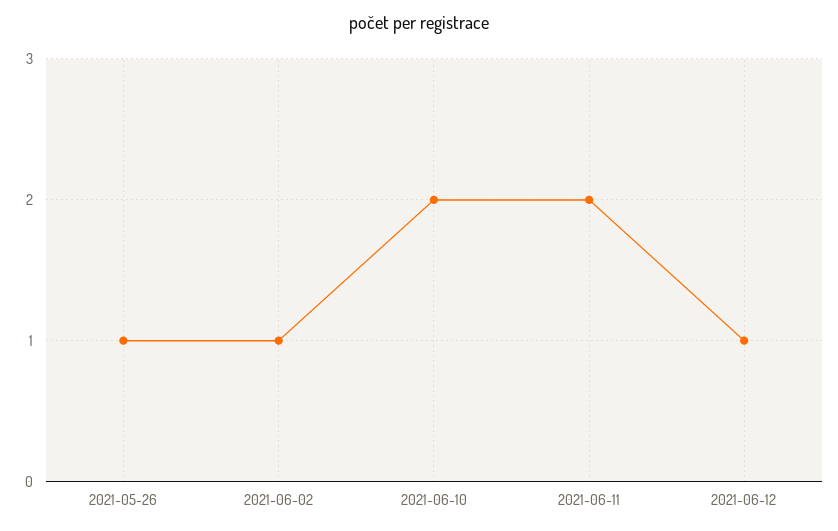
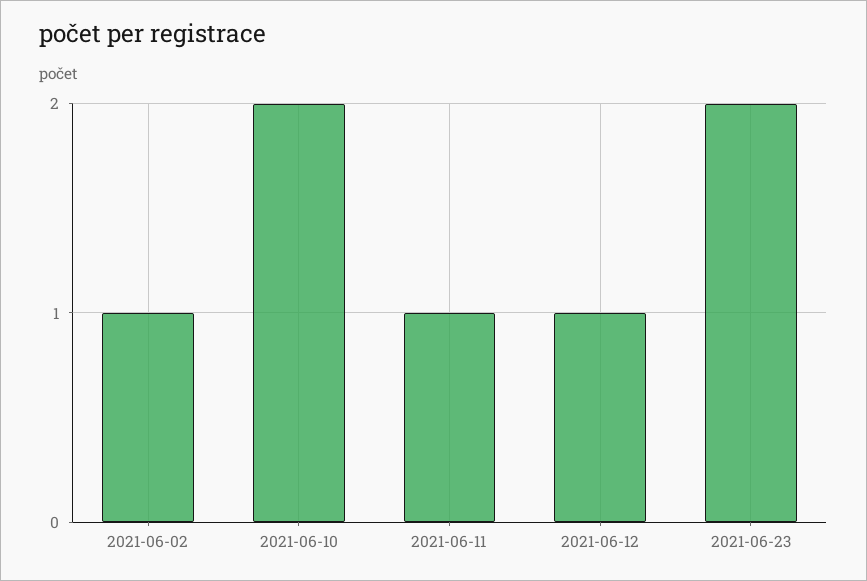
2021-05-26: 1 -> none
2021-06-11: 2 -> 1
2021-06-23: none -> 2

